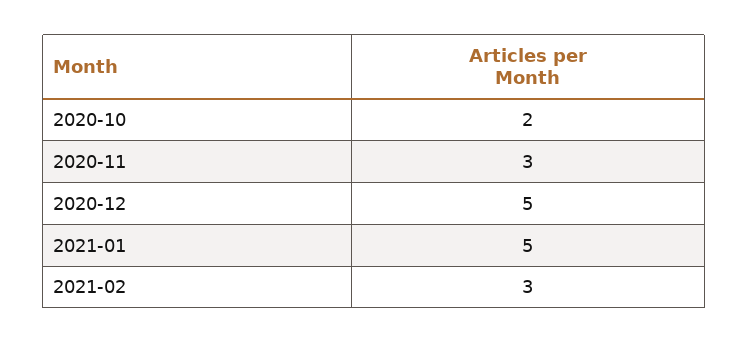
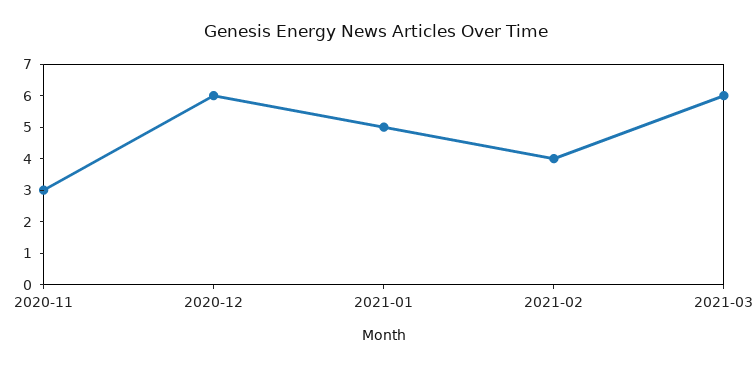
2020-10: 2 -> none
2020-12: 5 -> 6
2021-02: 3 -> 4
2021-03: none -> 6

